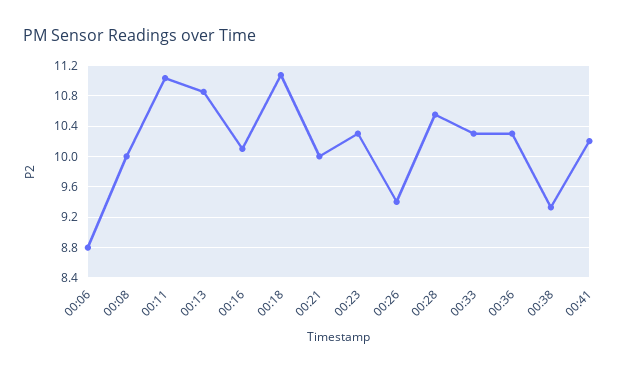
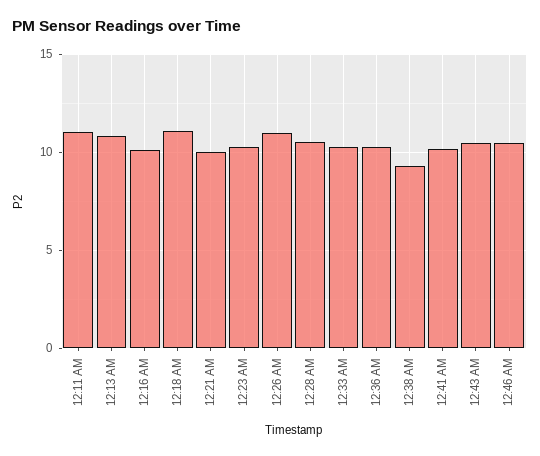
00:06: 8.8 -> none
00:08: 10 -> none
00:26: 9.4 -> 11
12:43 AM: none -> 10.5
12:46 AM: none -> 10.5

